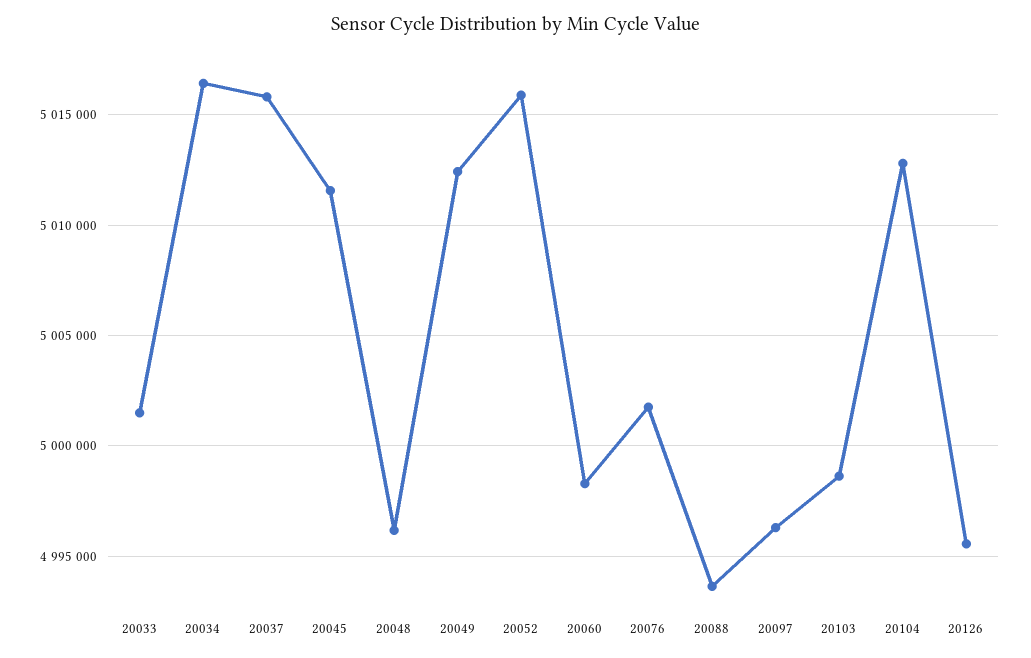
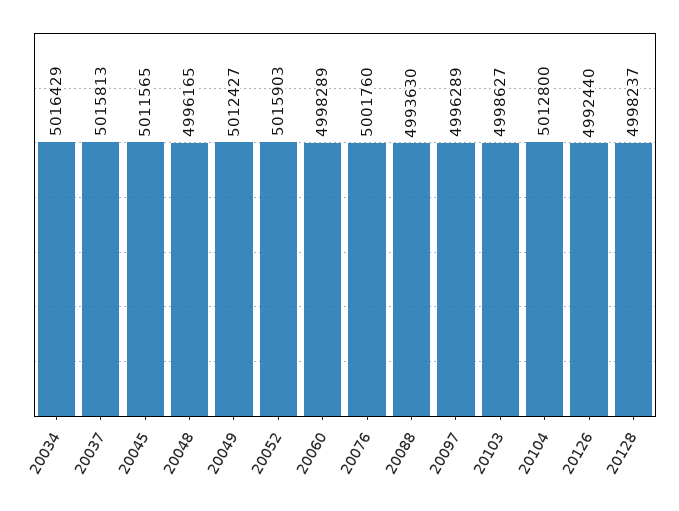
20033: 5001500 -> none
20126: 4995500 -> 4992440
20128: none -> 4998237

